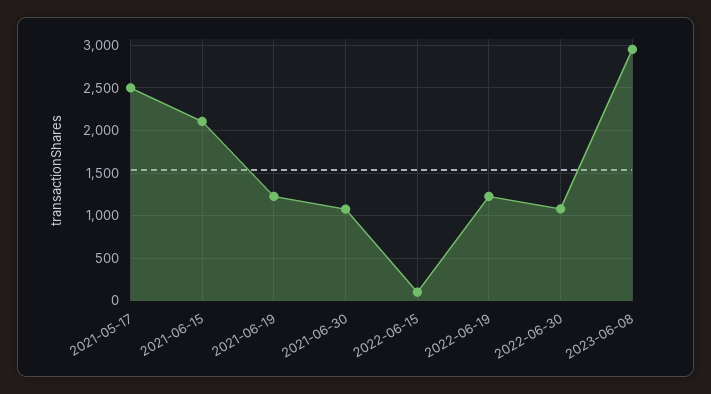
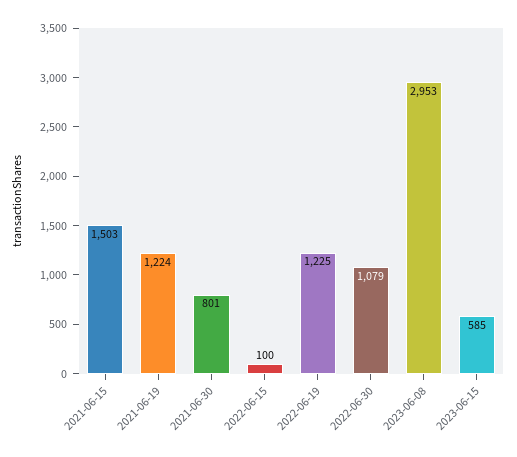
2021-05-17: 2500 -> none
2021-06-15: 2100 -> 1503
2021-06-30: 1100 -> 801
2023-06-15: none -> 585

